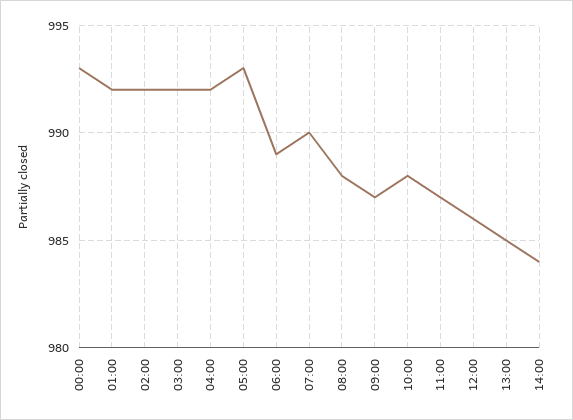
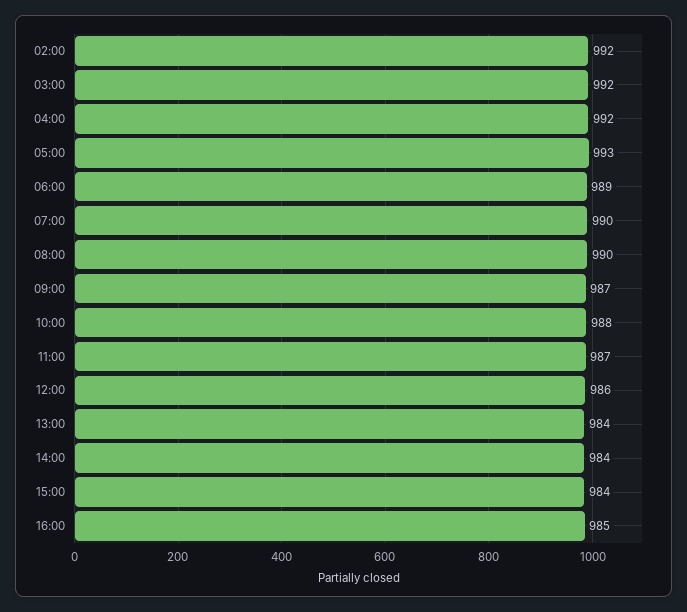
00:00: 993 -> none
01:00: 992 -> none
08:00: 988 -> 990
13:00: 985 -> 984
15:00: none -> 984
16:00: none -> 985

